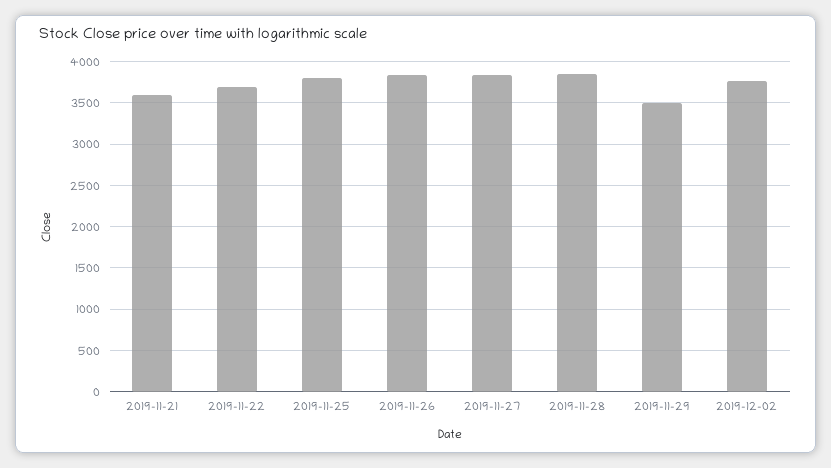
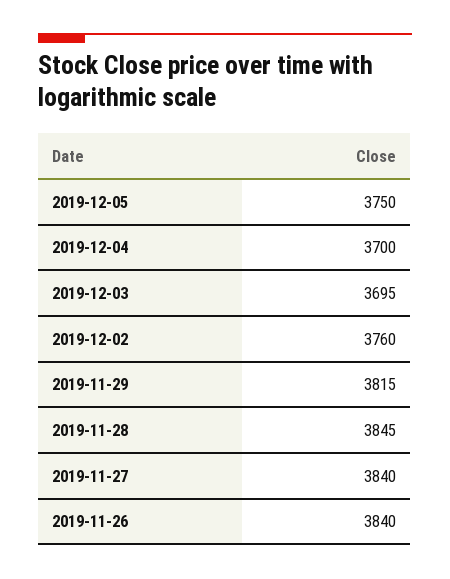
2019-11-21: 3600 -> none
2019-11-22: 3700 -> none
2019-11-25: 3800 -> none
2019-11-29: 3500 -> 3815
2019-12-05: none -> 3750
2019-12-04: none -> 3700
2019-12-03: none -> 3695

